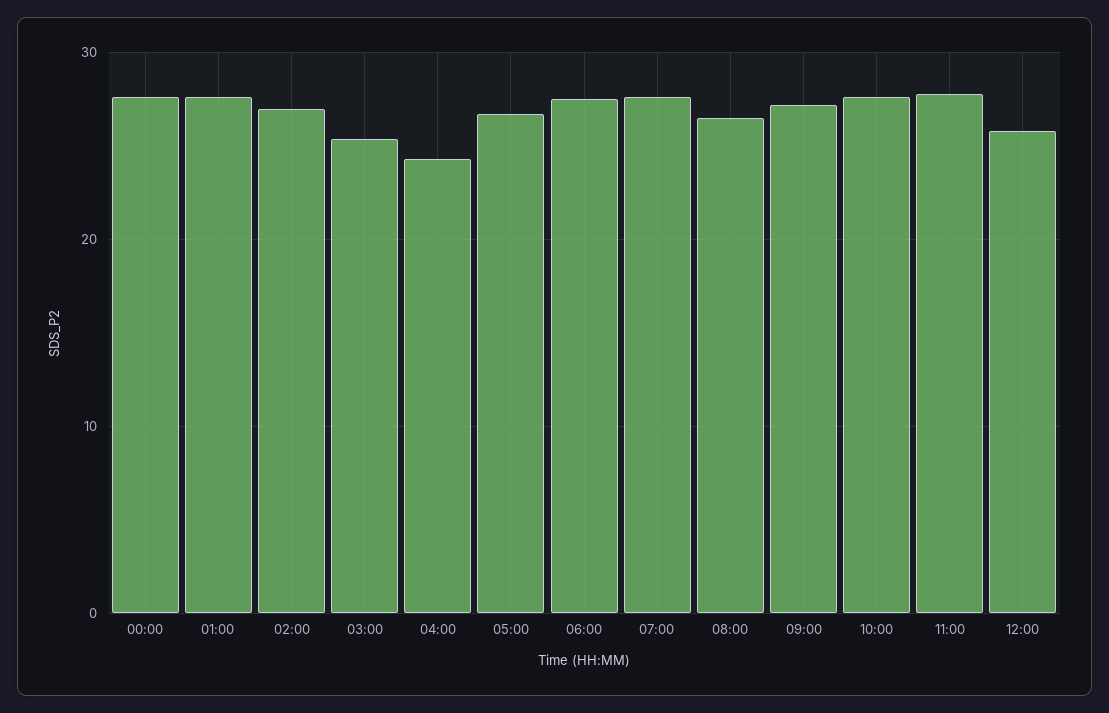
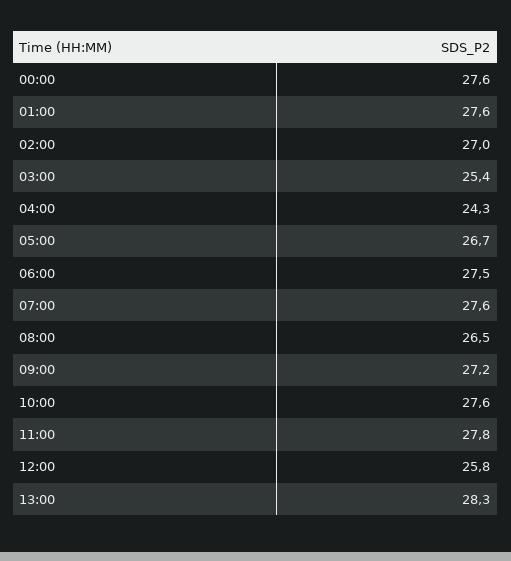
13:00: none -> 28.3

